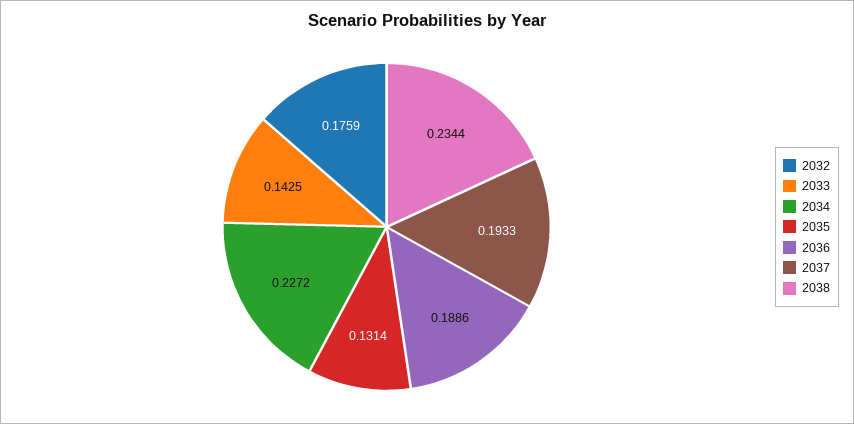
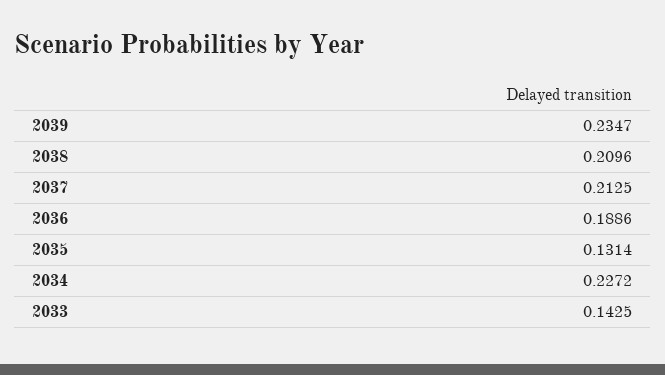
2032: 0.1759 -> none
2037: 0.1933 -> 0.2125
2038: 0.2344 -> 0.2096
2039: none -> 0.2347

